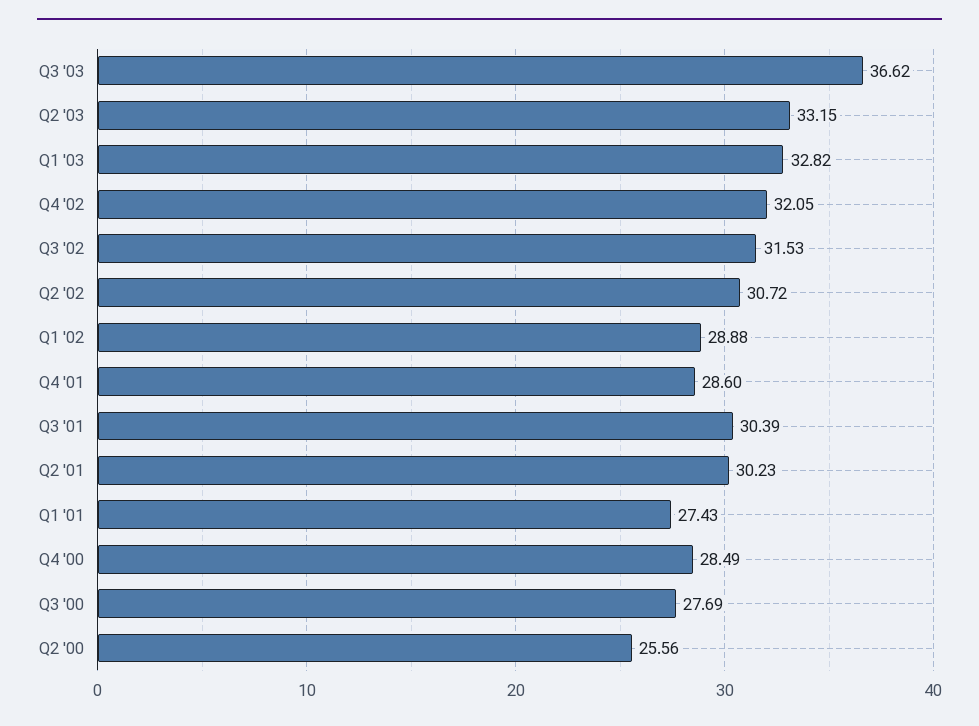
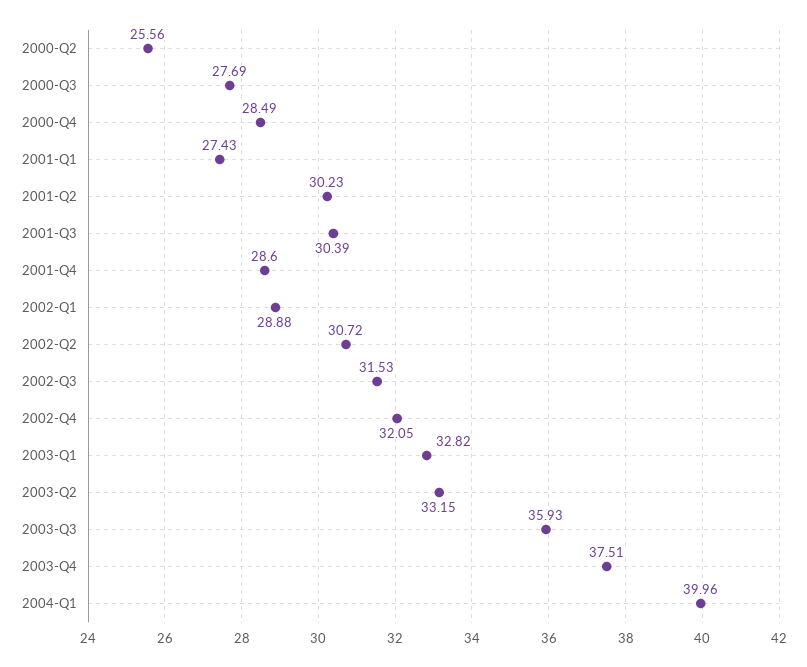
Q3 '03: 36.62 -> 35.93
2003-Q4: none -> 37.51
2004-Q1: none -> 39.96

